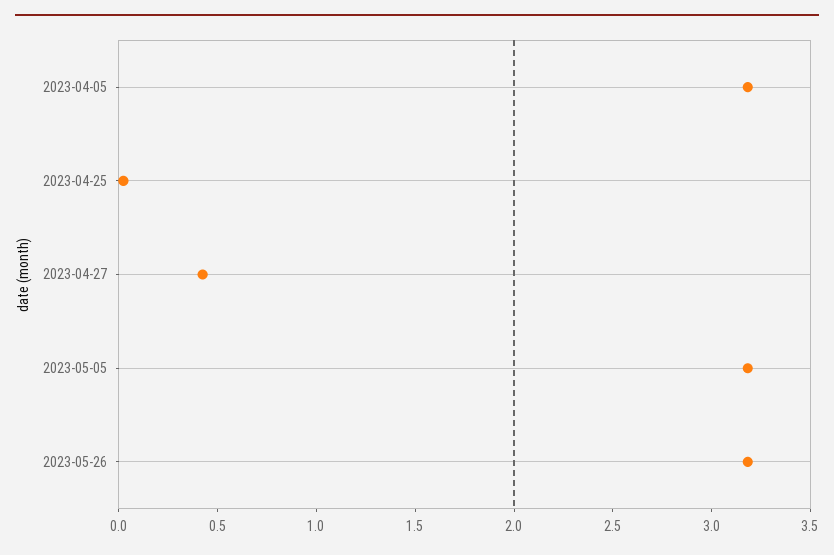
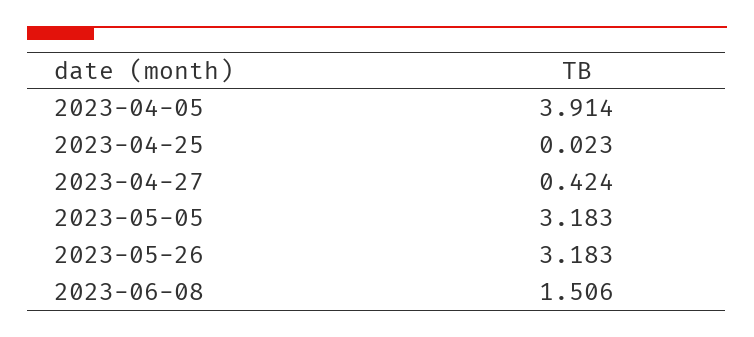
2023-04-05: 3.2 -> 3.914
2023-06-08: none -> 1.506

